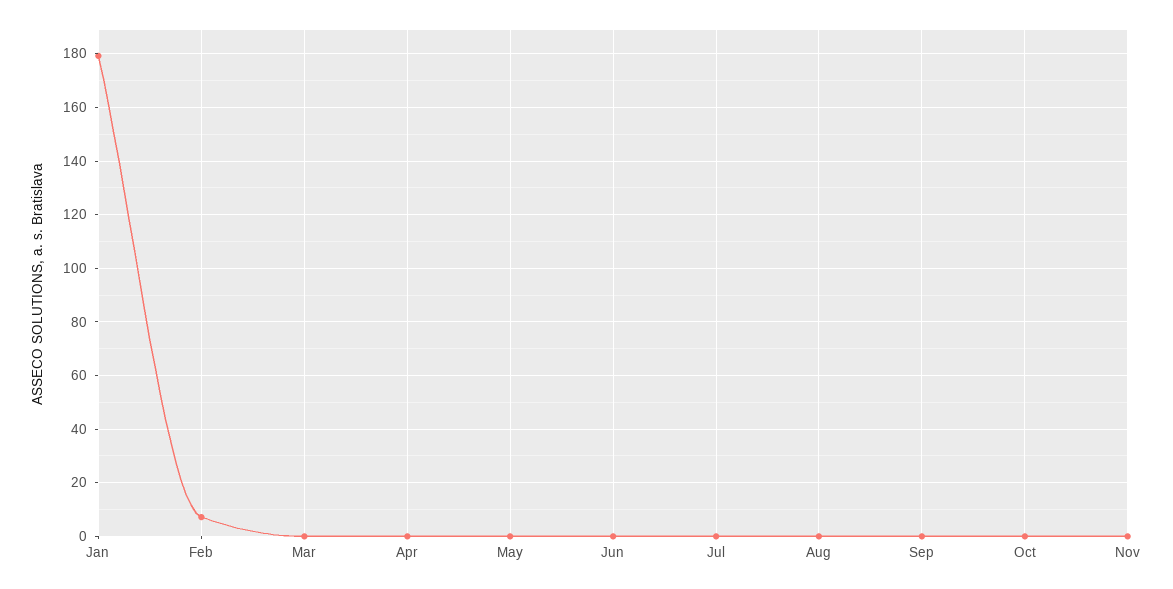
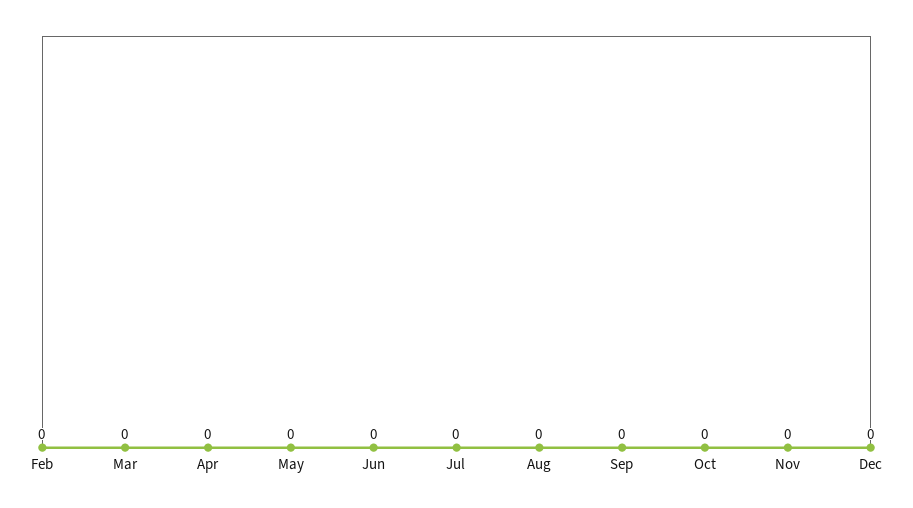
Jan: 180 -> none
Feb: 7.5 -> 0
Dec: none -> 0

